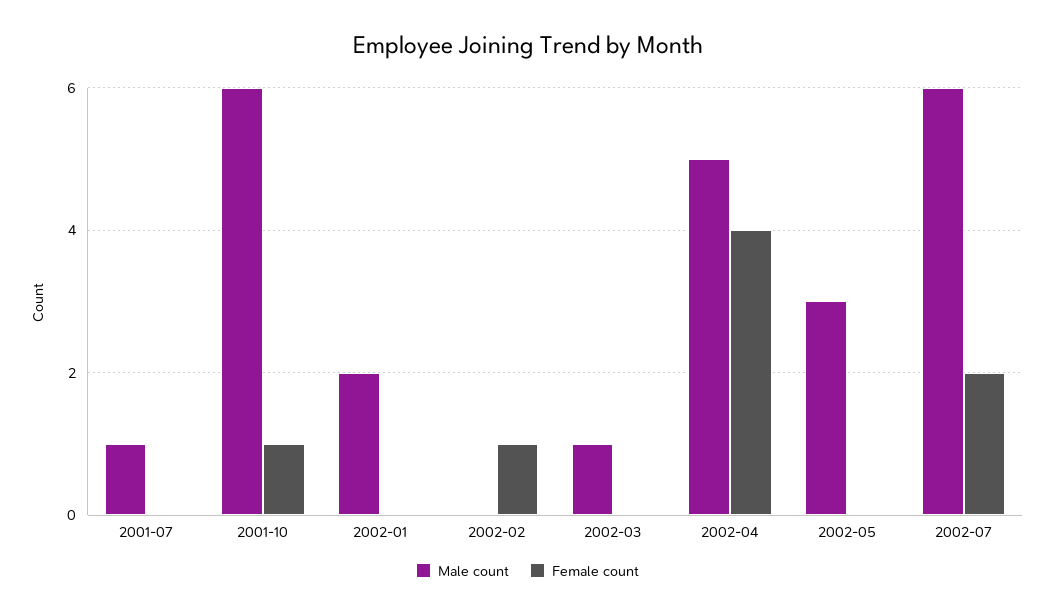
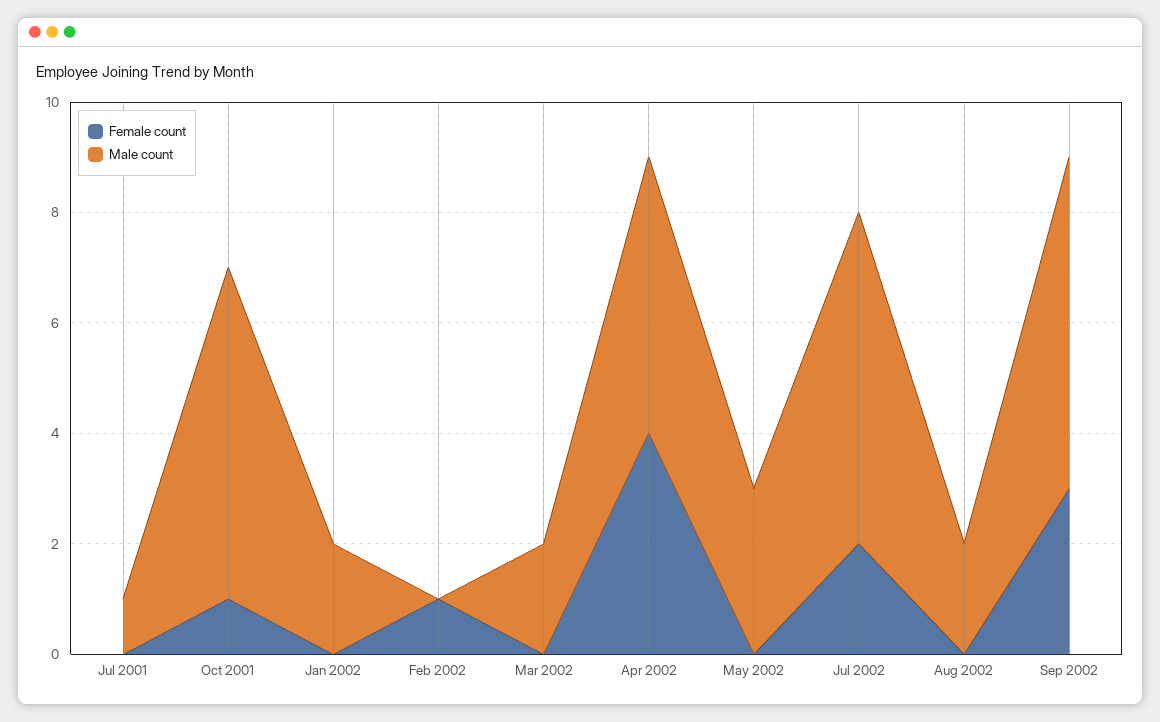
Male count, 2002-03: 1 -> 2
Female count, Aug 2002: none -> 0
Male count, Aug 2002: none -> 2
Female count, Sep 2002: none -> 3
Male count, Sep 2002: none -> 6

